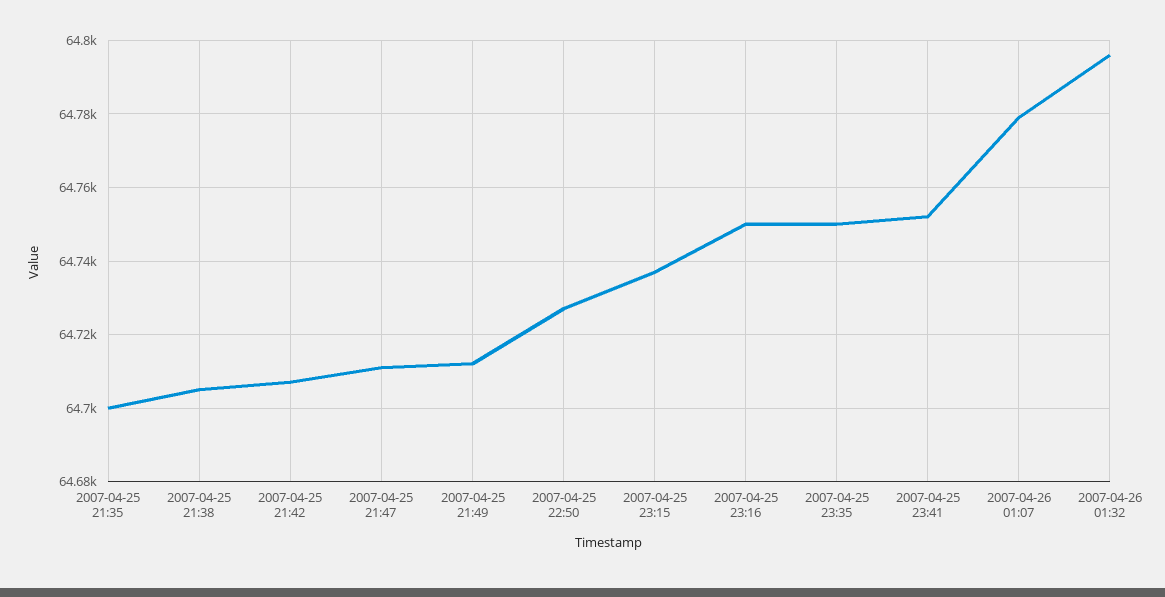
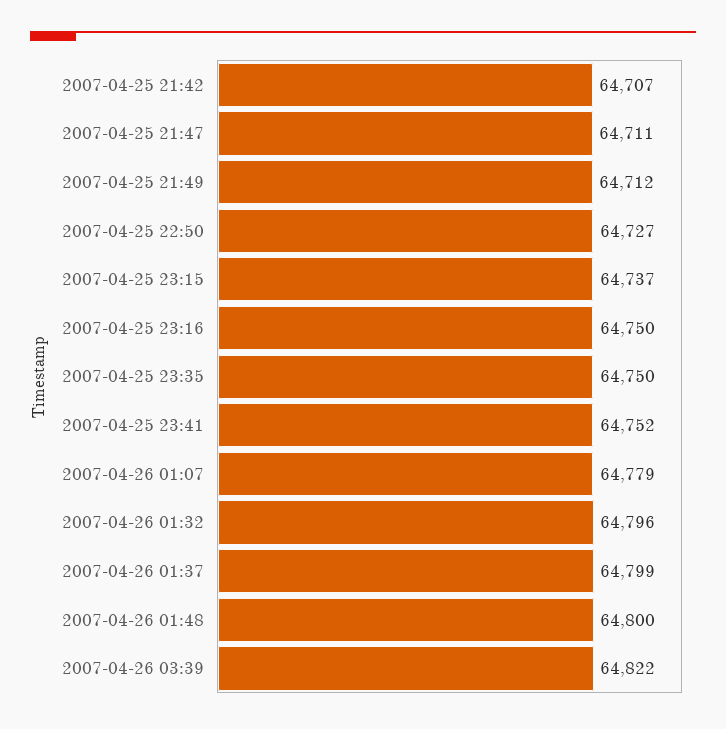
2007-04-25 21:35: 64700 -> none
2007-04-25 21:38: 64705 -> none
2007-04-26 01:37: none -> 64799
2007-04-26 01:48: none -> 64800
2007-04-26 03:39: none -> 64822

